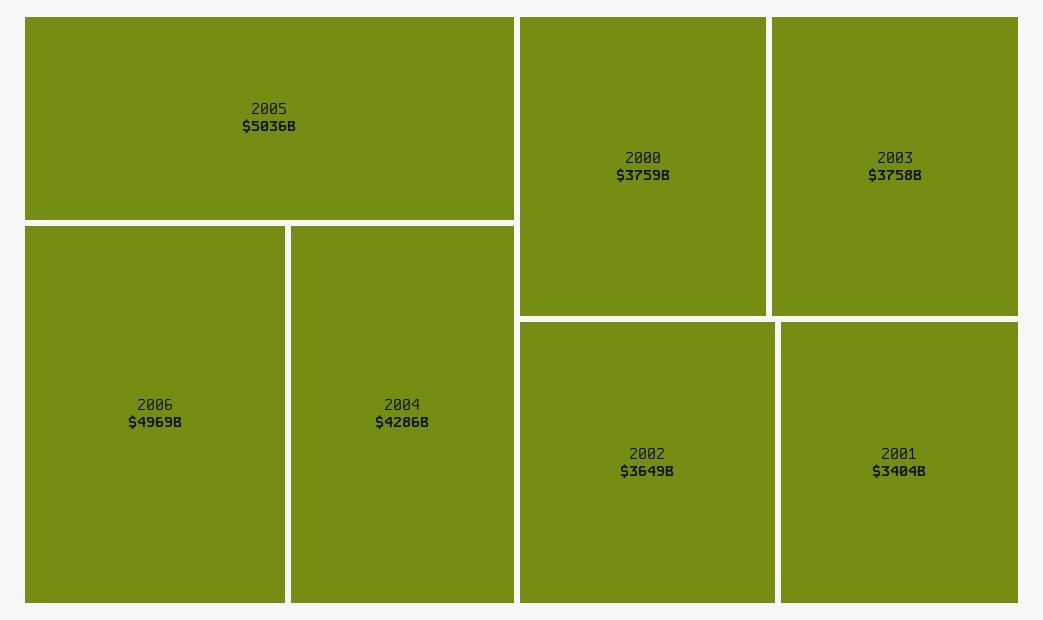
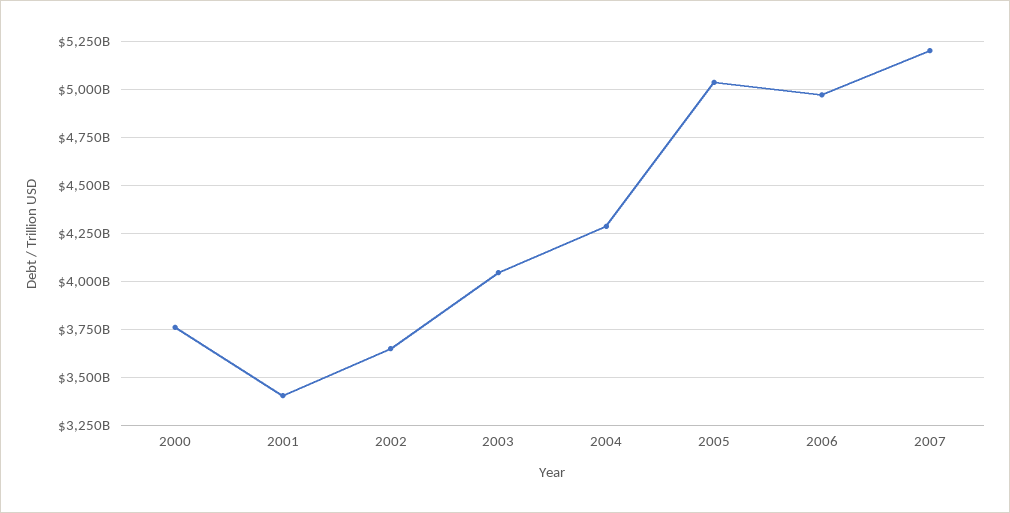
2003: 3758000000000 -> 4050000000000
2007: none -> 5200000000000

